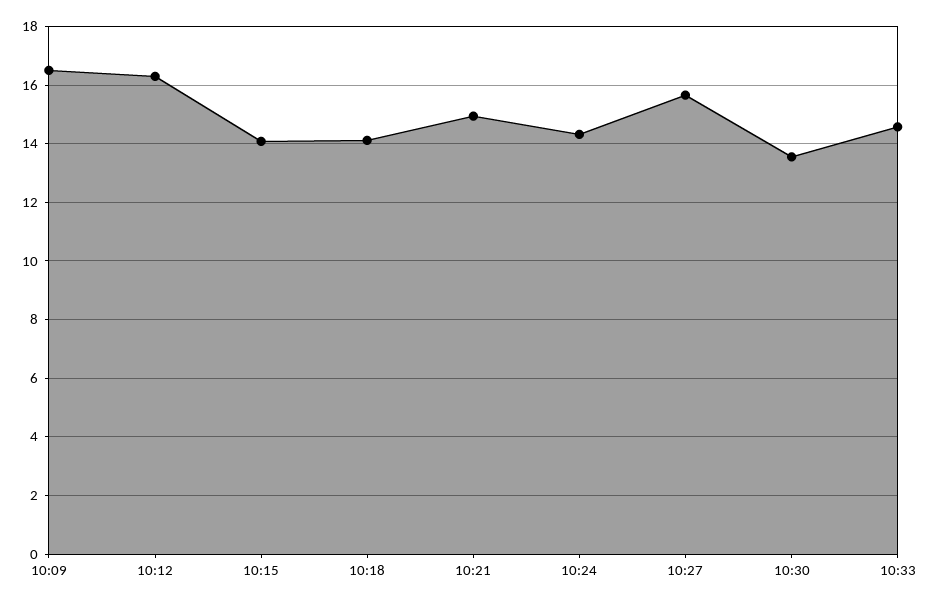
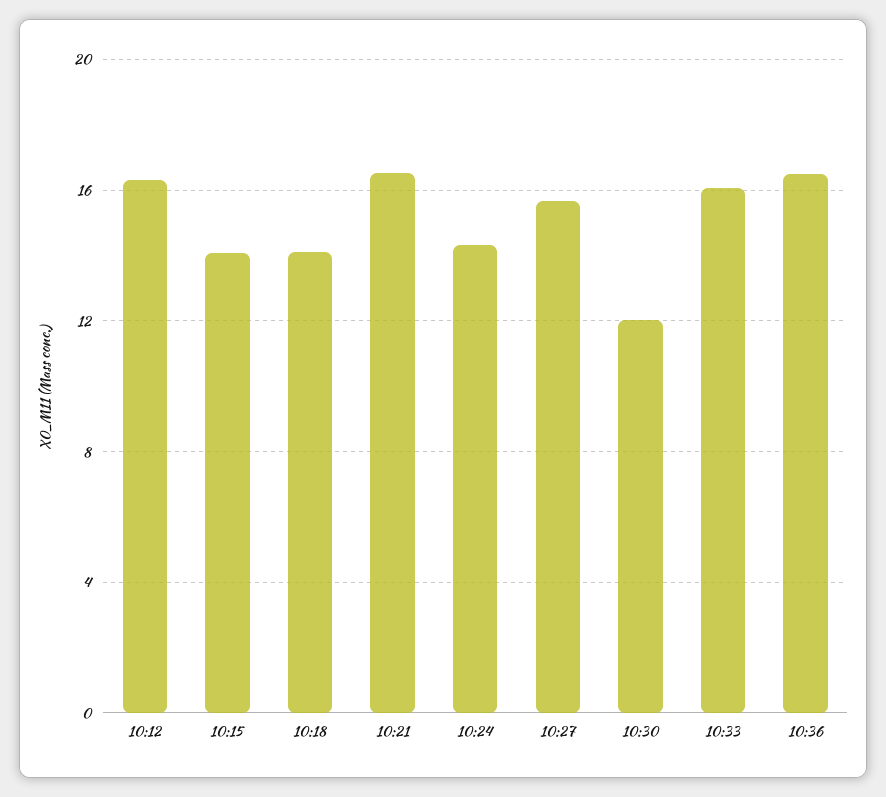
10:09: 16.5 -> none
10:21: 15 -> 16.5
10:30: 13.5 -> 12
10:33: 14.5 -> 16
10:36: none -> 16.5

